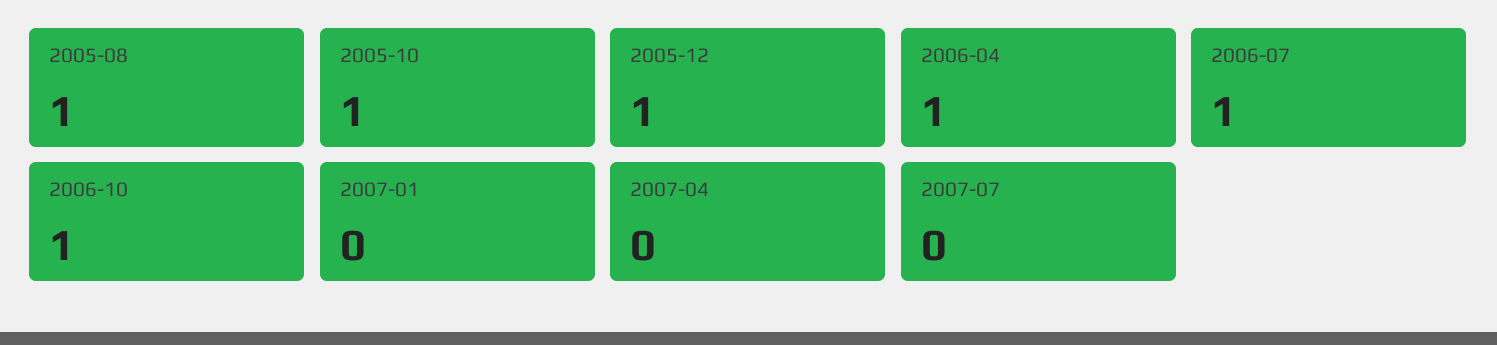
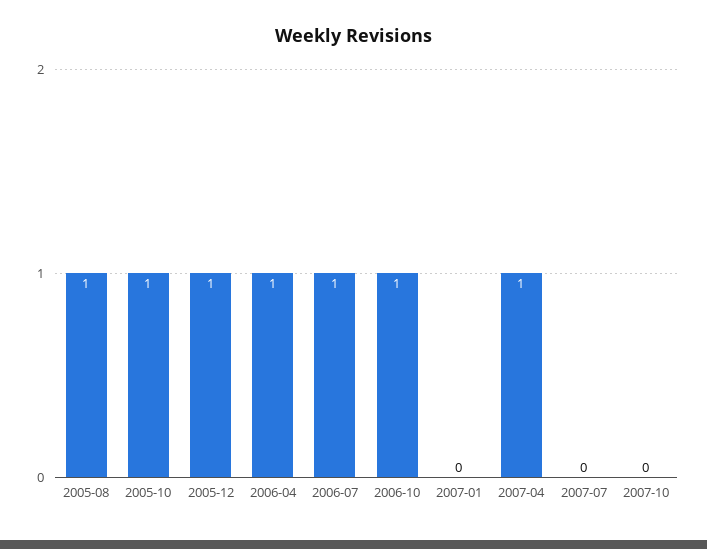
2007-04: 0 -> 1
2007-10: none -> 0

